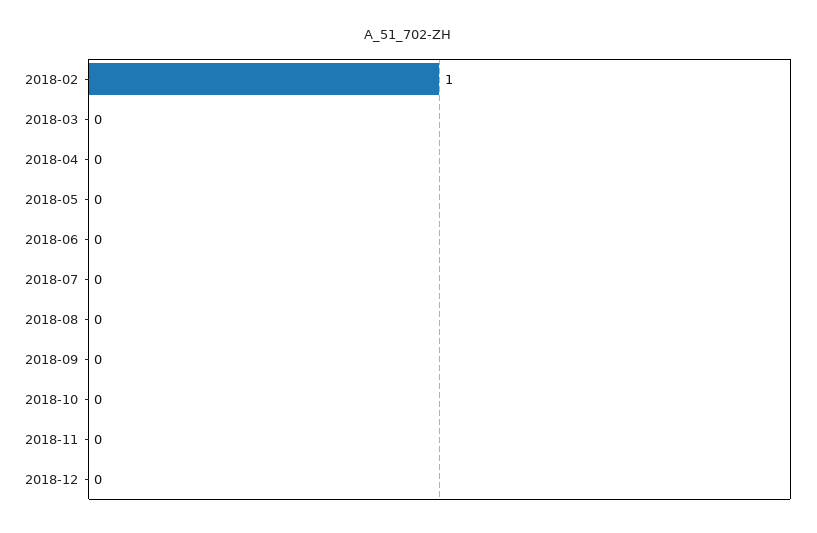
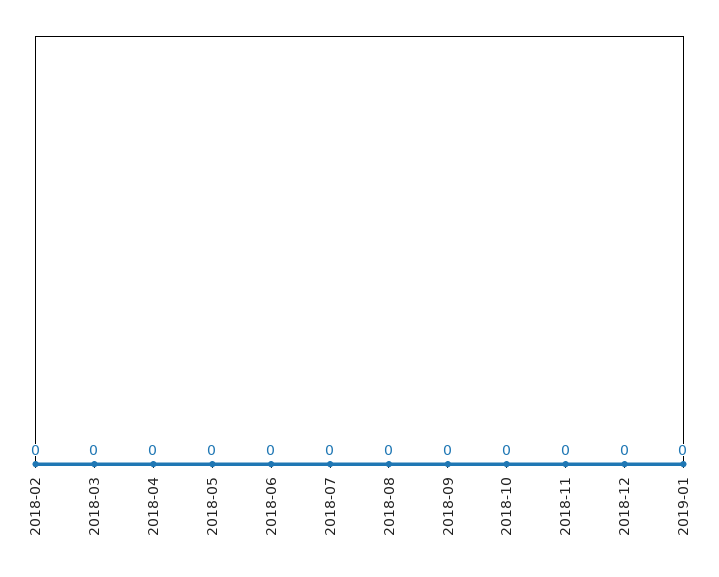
2018-02: 1 -> 0
2019-01: none -> 0

